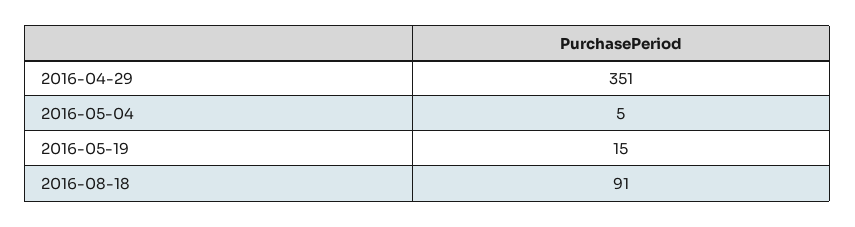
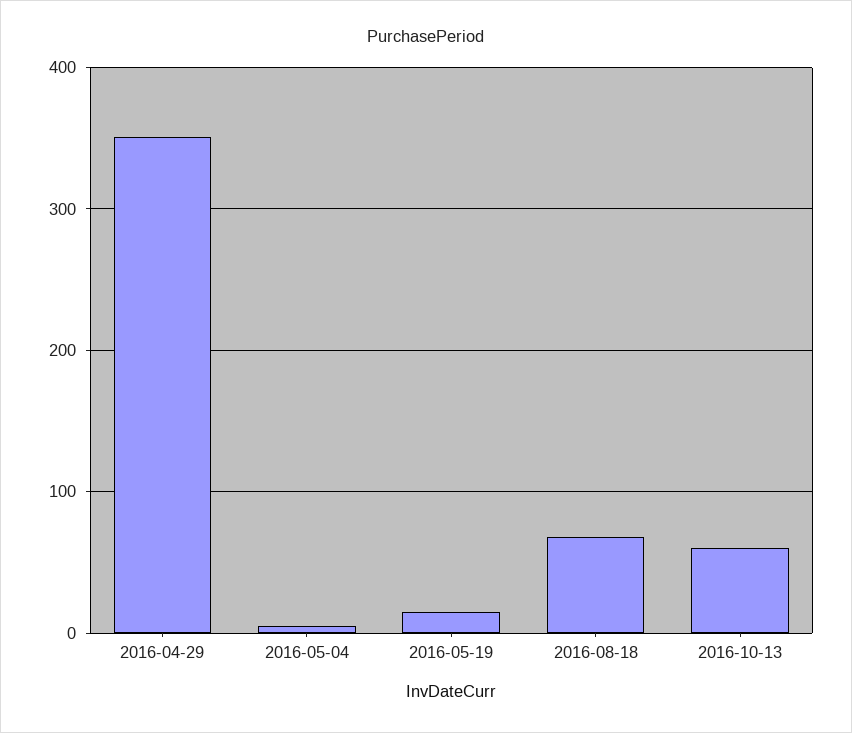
2016-08-18: 91 -> 70
2016-10-13: none -> 60

